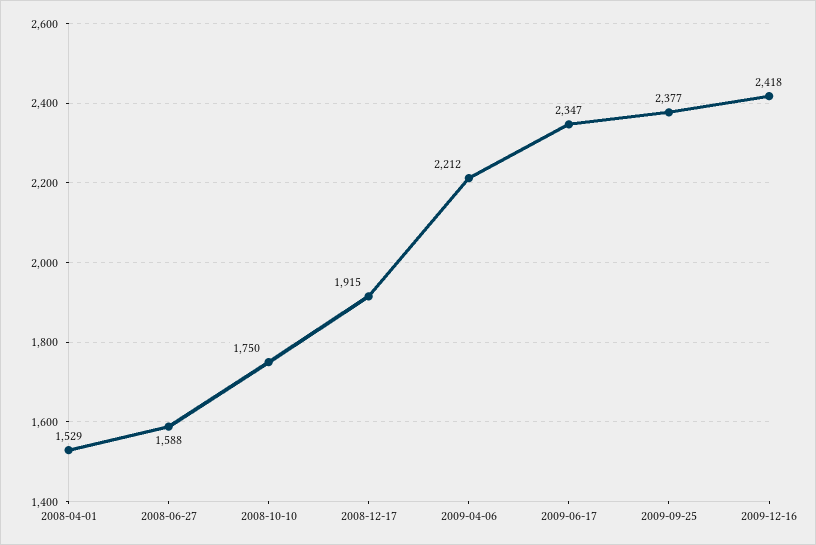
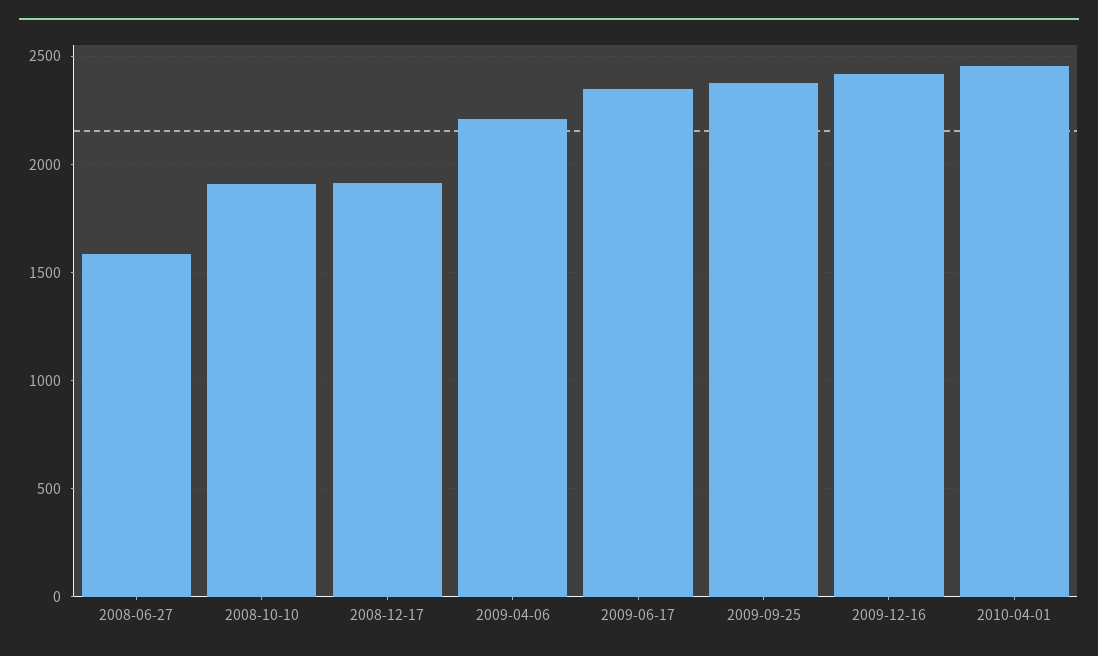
2008-04-01: 1529 -> none
2008-10-10: 1750 -> 1900
2010-04-01: none -> 2450

